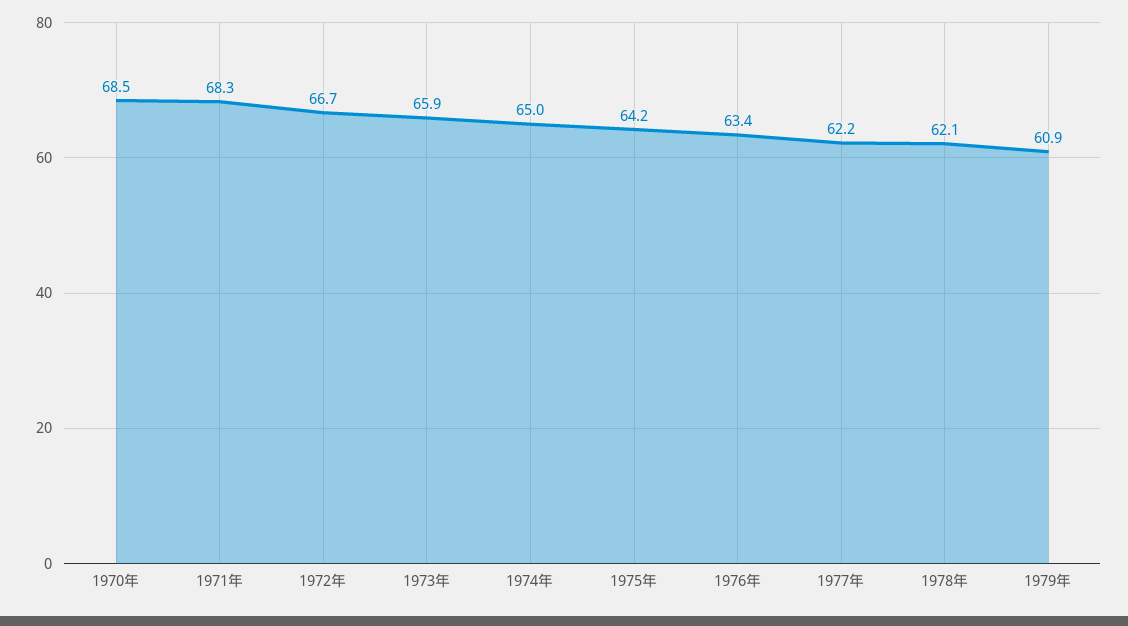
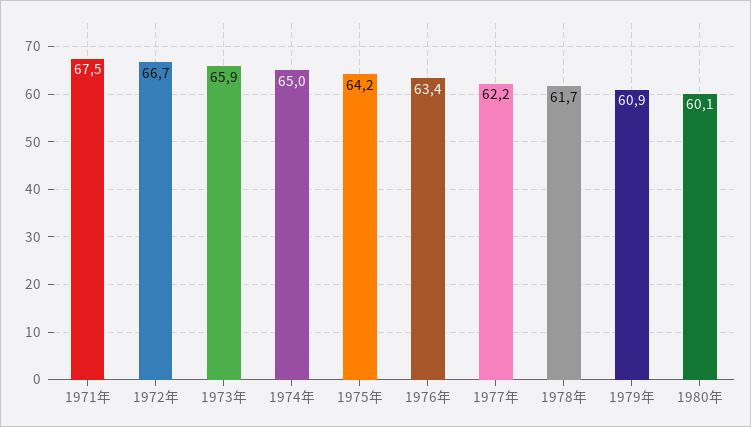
1970年: 68.5 -> none
1971年: 68.3 -> 67.5
1978年: 62.1 -> 61.7
1980年: none -> 60.1

